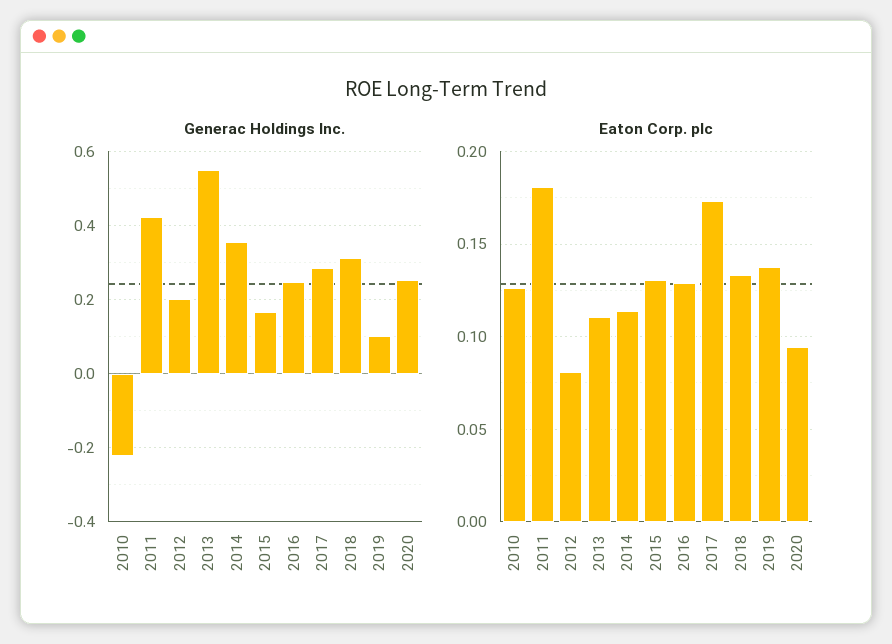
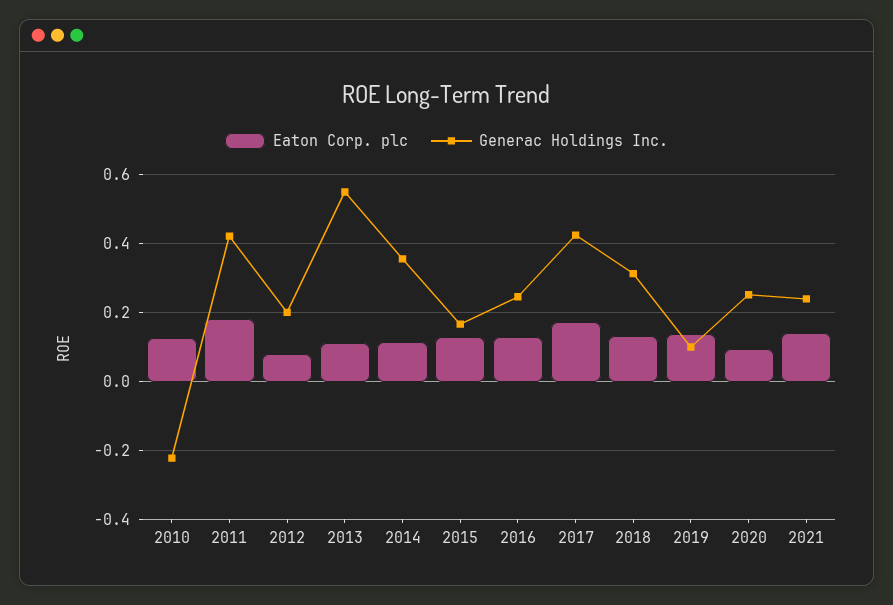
Generac Holdings Inc., 2017: 0.28 -> 0.42
Eaton Corp. plc, 2021: none -> 0.14
Generac Holdings Inc., 2021: none -> 0.24

